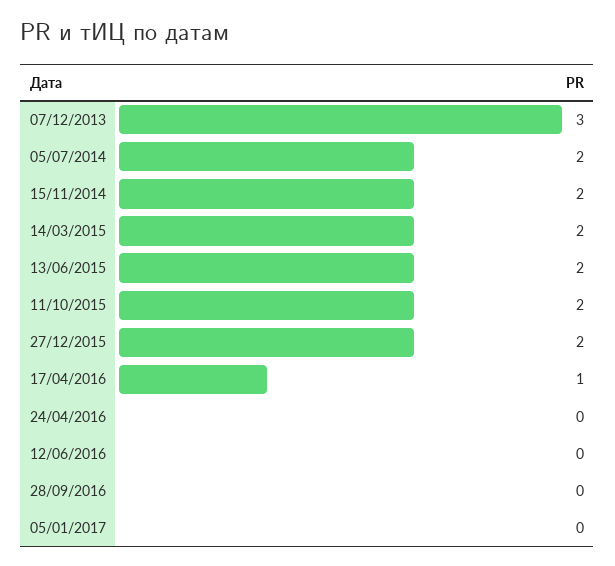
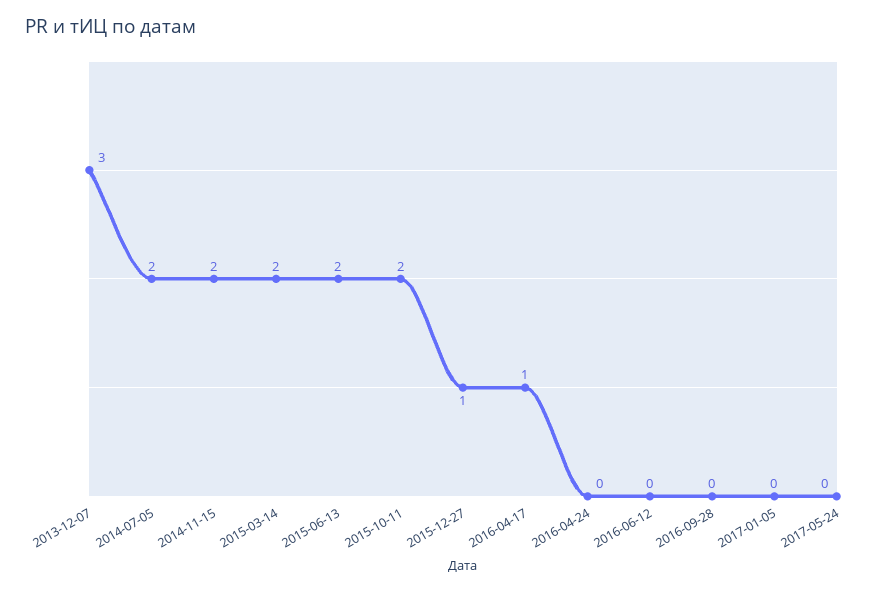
27/12/2015: 2 -> 1
2017-05-24: none -> 0

